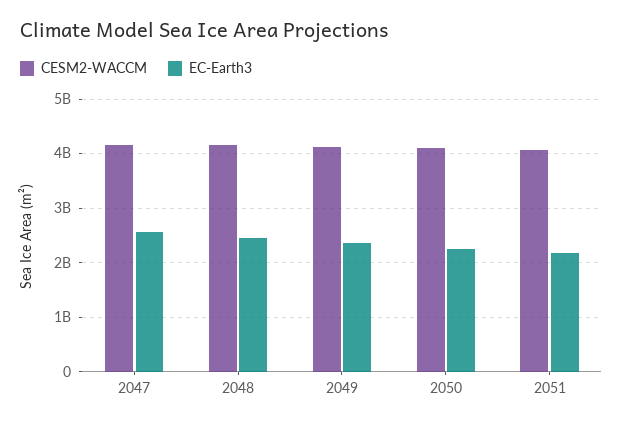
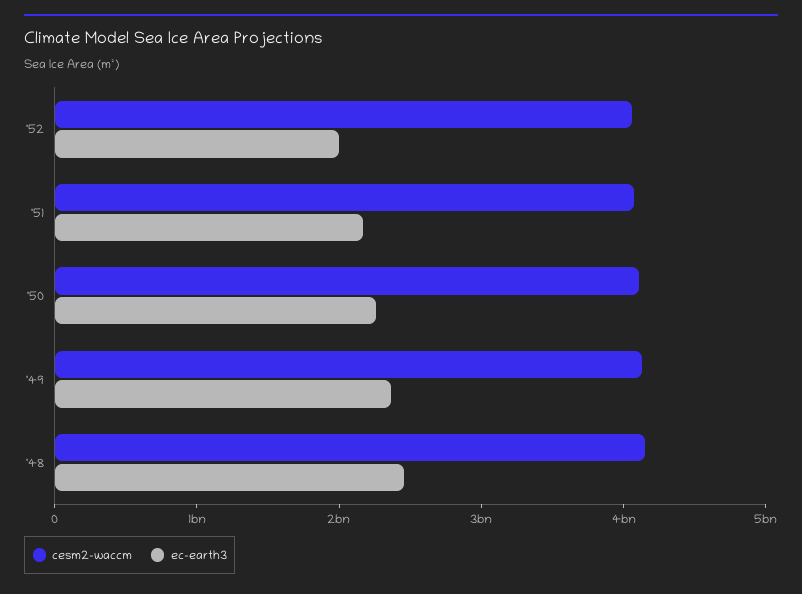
CESM2-WACCM, 2047: 4200000000 -> none
EC-Earth3, 2047: 2600000000 -> none
CESM2-WACCM, '52: none -> 4000000000
EC-Earth3, '52: none -> 2000000000

